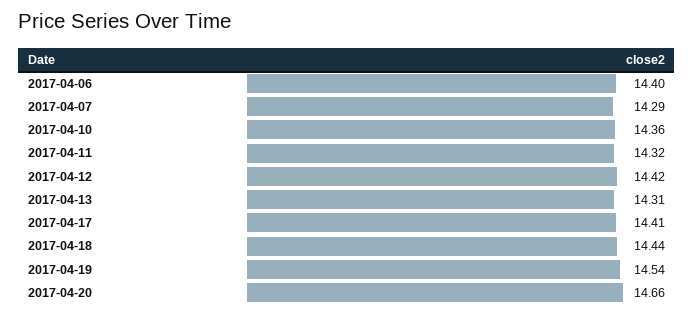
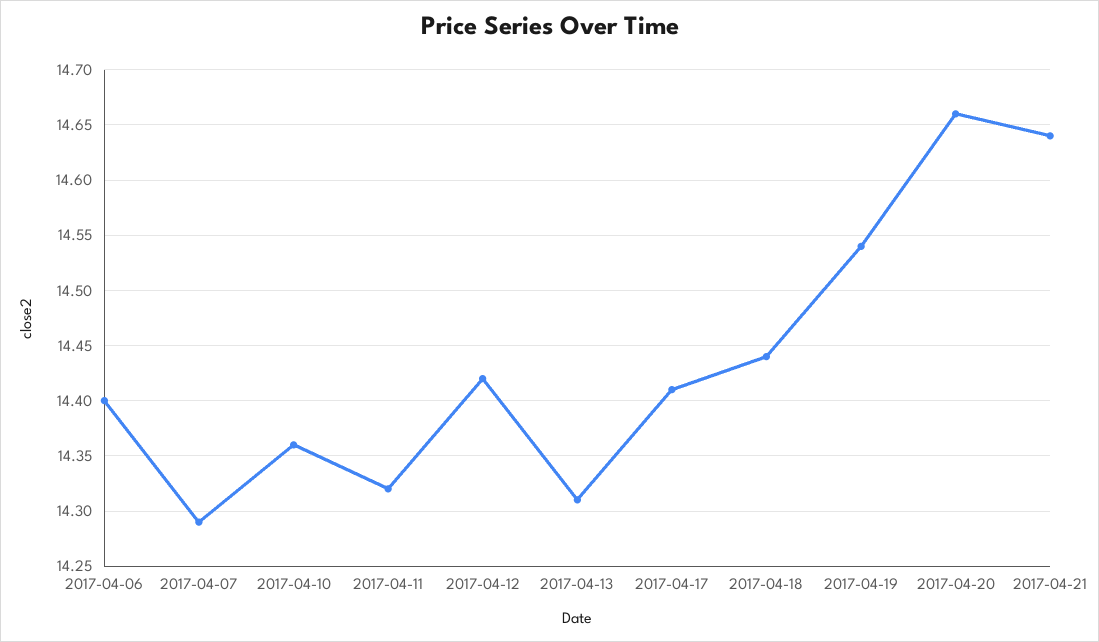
2017-04-21: none -> 14.64

